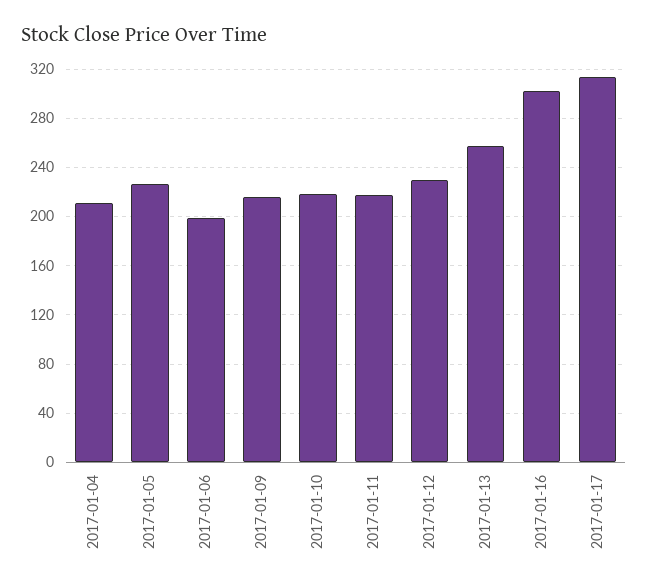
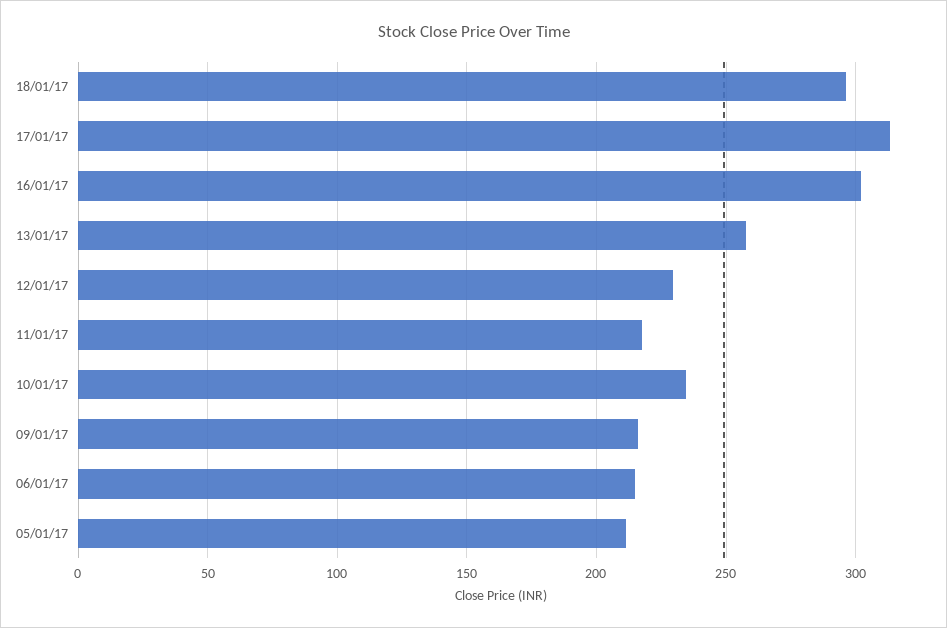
2017-01-04: 210 -> none
2017-01-05: 225 -> 210
2017-01-06: 200 -> 215
2017-01-10: 220 -> 235
18/01/17: none -> 295

